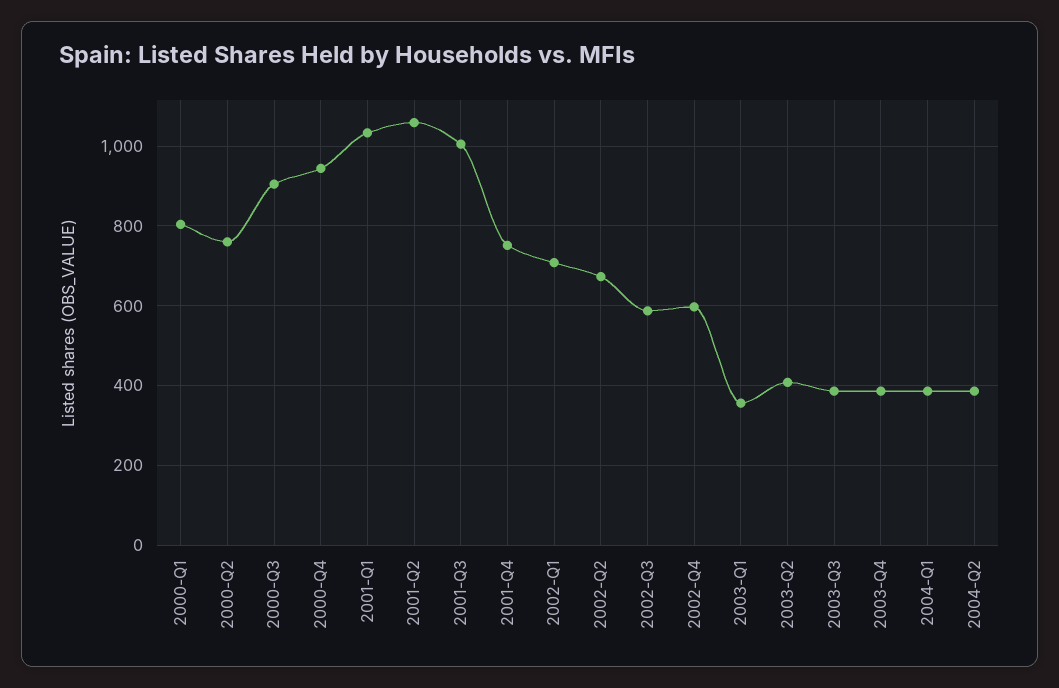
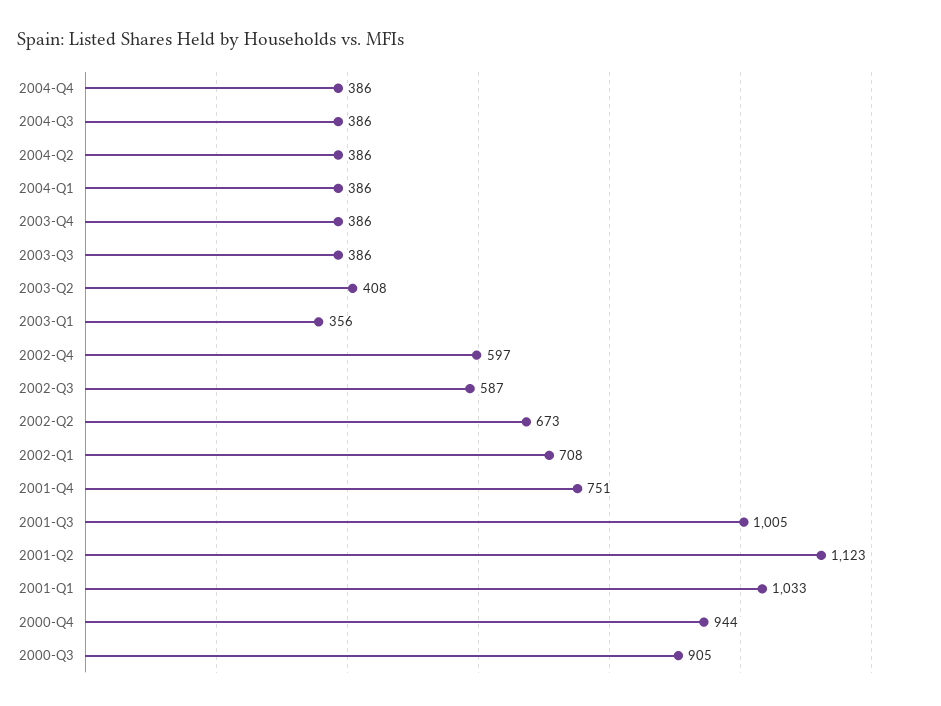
2000-Q1: 800 -> none
2000-Q2: 760 -> none
2001-Q2: 1060 -> 1123
2004-Q4: none -> 386
2004-Q3: none -> 386

